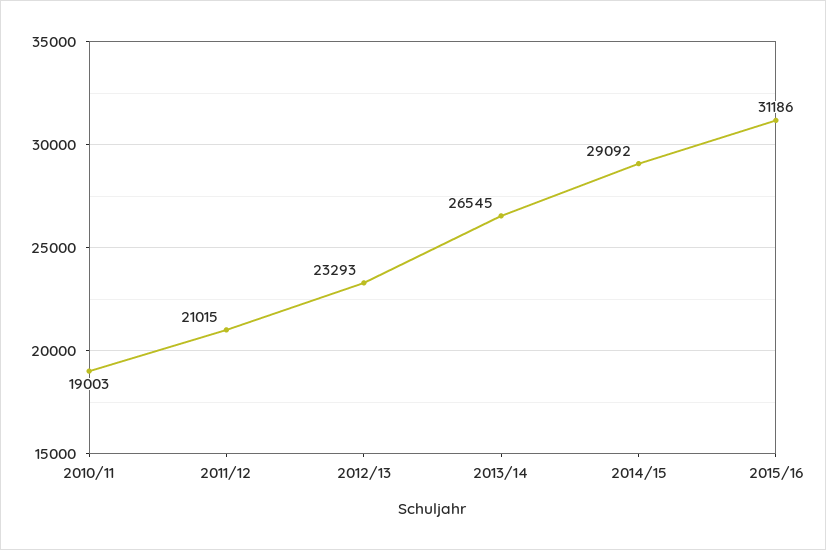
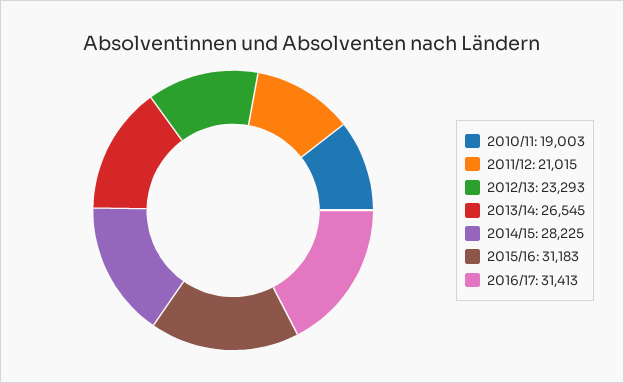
2014/15: 29092 -> 28225
2015/16: 31186 -> 31183
2016/17: none -> 31413

